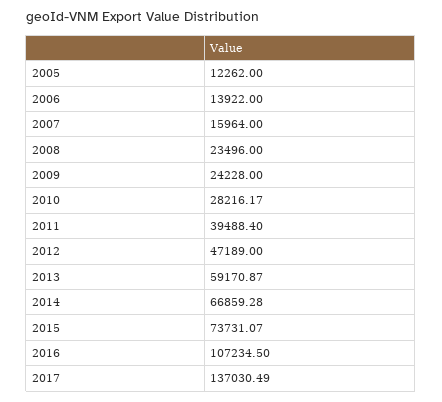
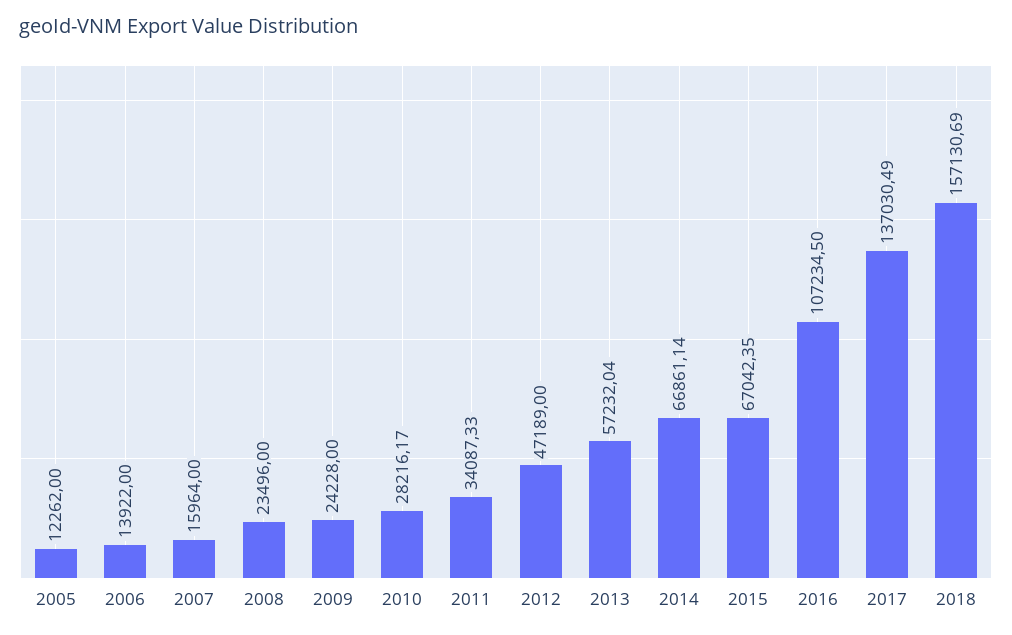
2011: 39488.4 -> 34087.33
2013: 59170.87 -> 57232.04
2014: 66859.28 -> 66861.14
2015: 73731.07 -> 67042.35
2018: none -> 157130.69

